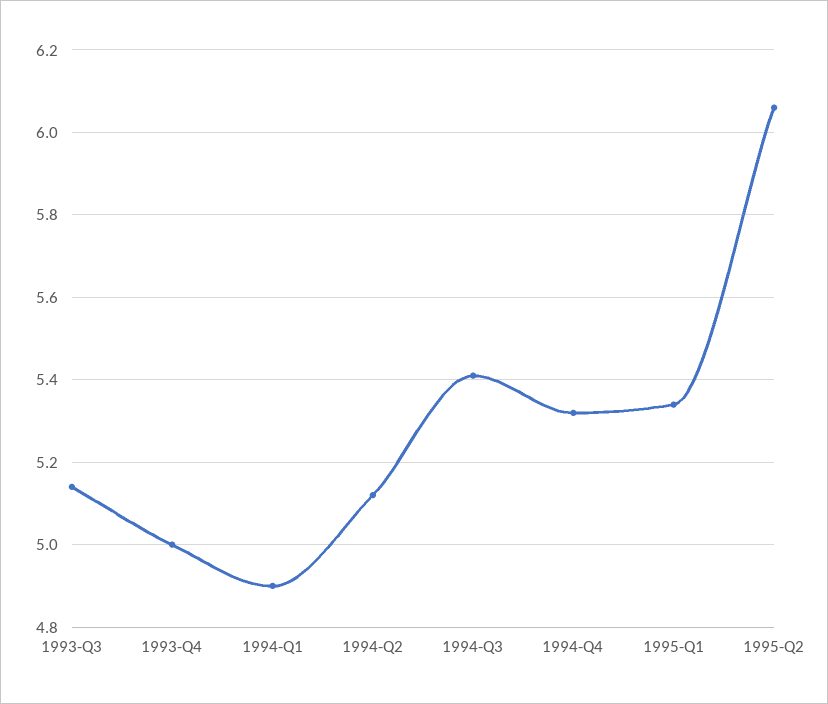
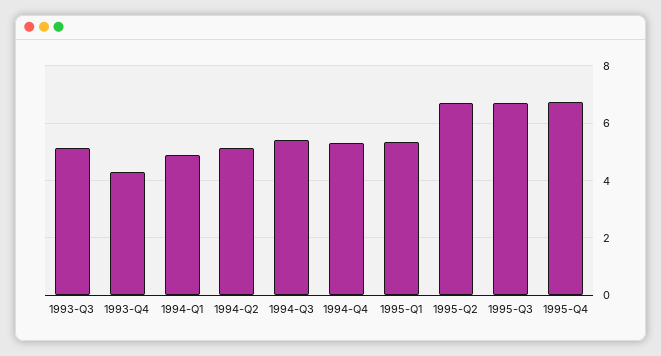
1993-Q4: 5 -> 4.25
1995-Q2: 6.05 -> 6.75
1995-Q3: none -> 6.75
1995-Q4: none -> 6.75

